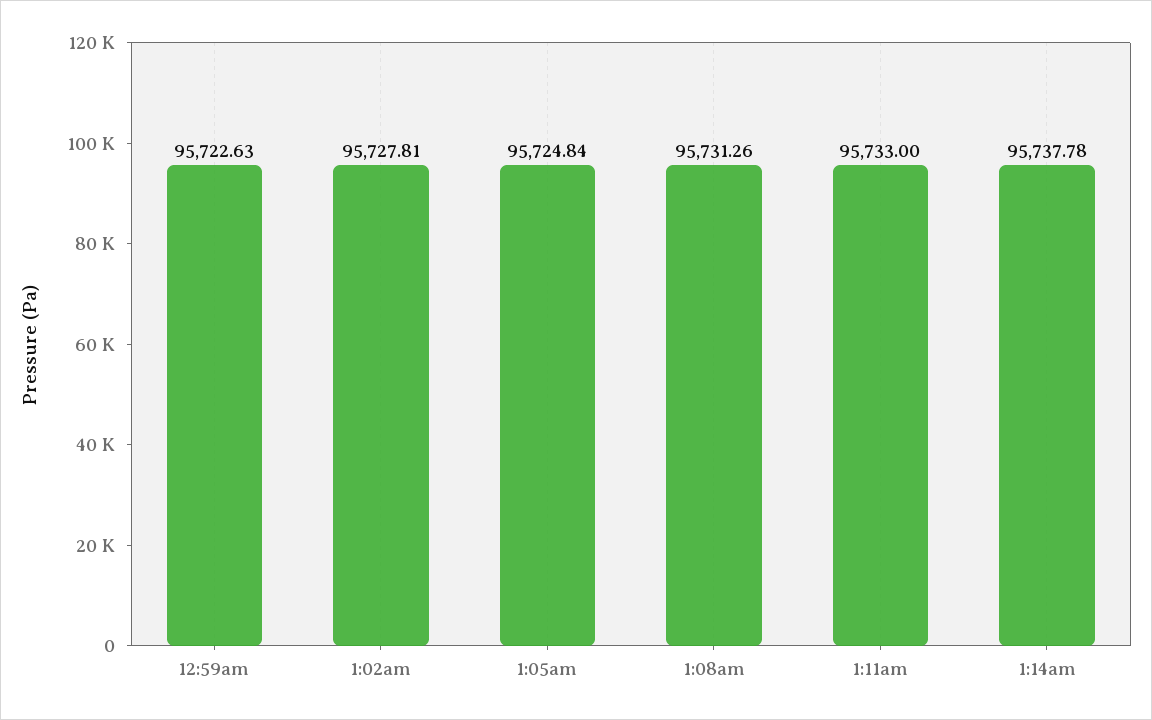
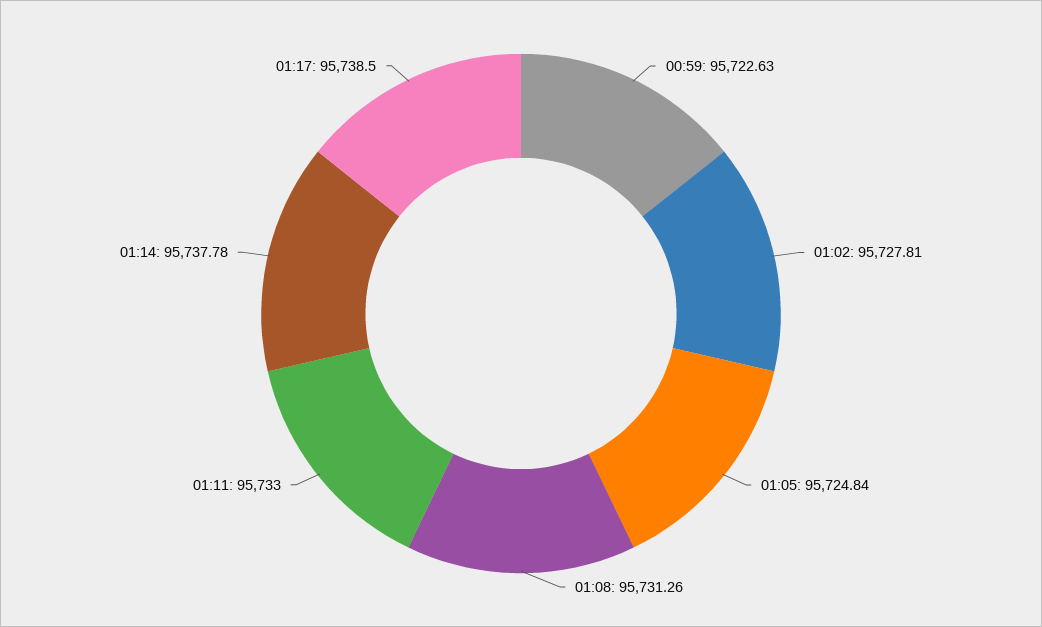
01:17: none -> 95738.5

